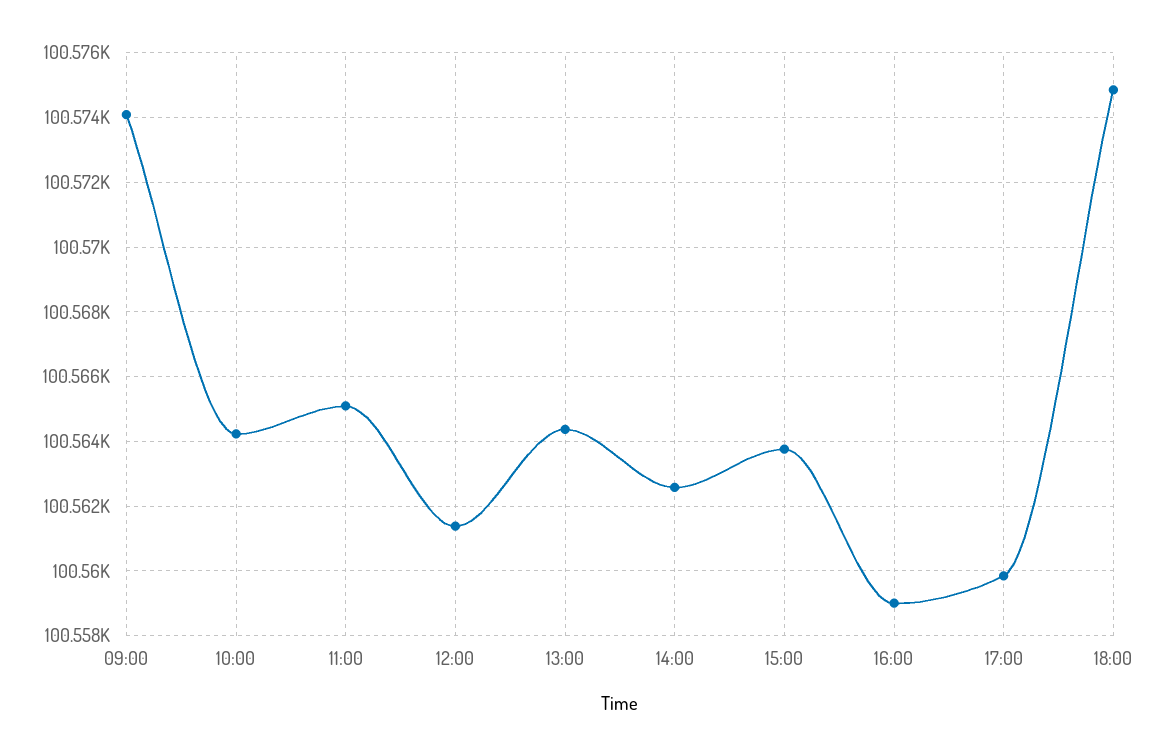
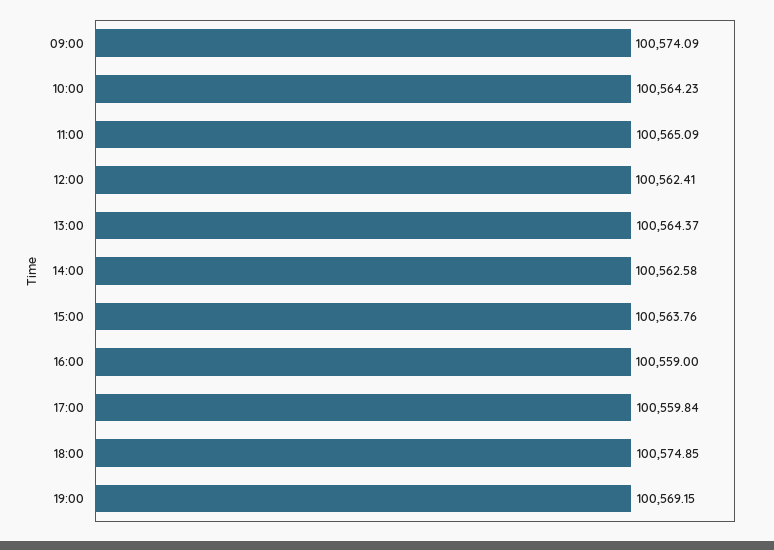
12:00: 100561.4 -> 100562.41
19:00: none -> 100569.15

